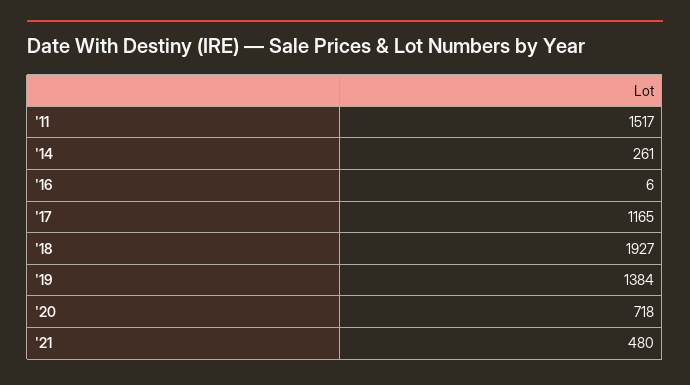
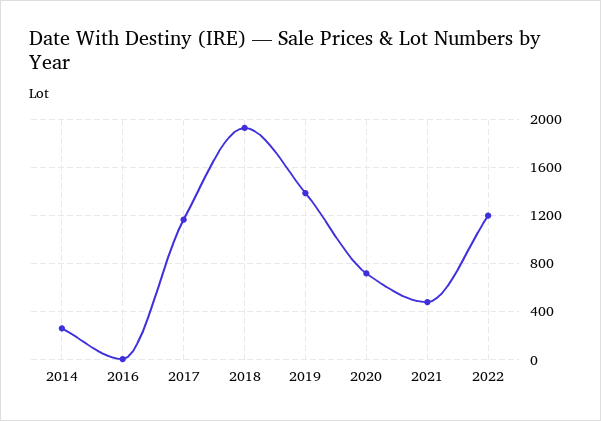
'11: 1517 -> none
2022: none -> 1200

